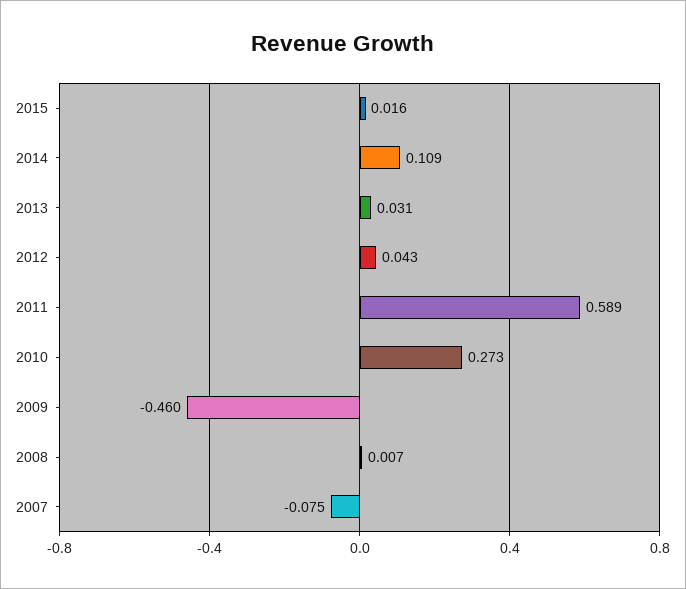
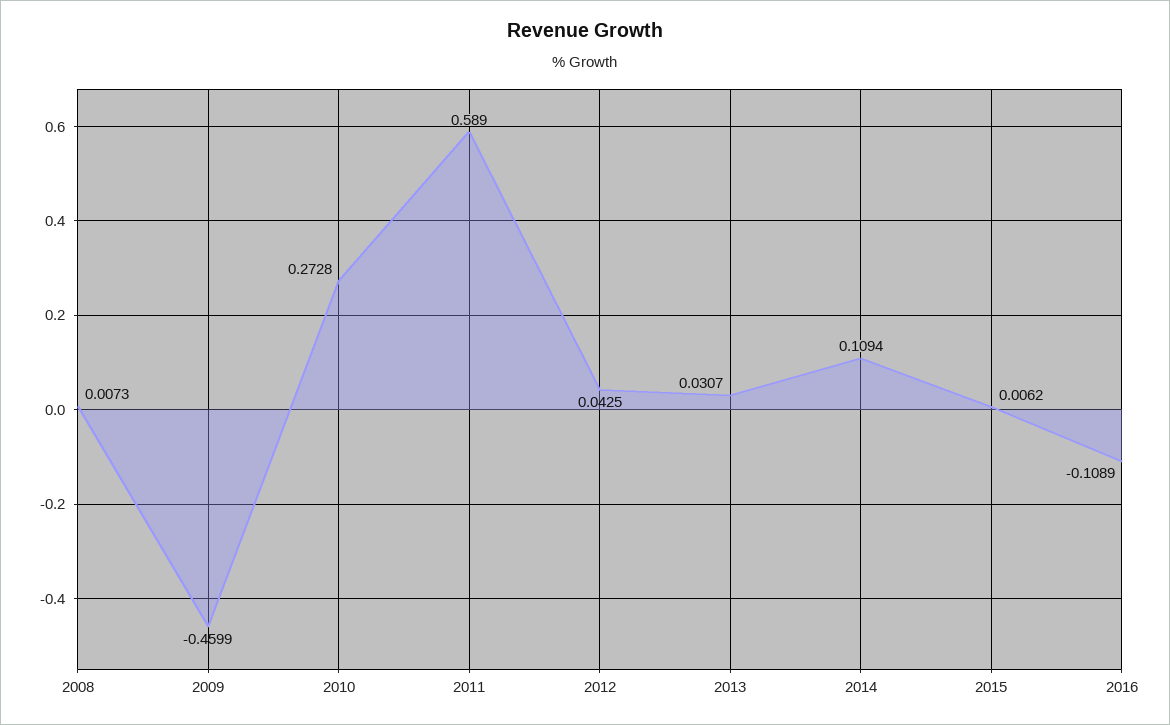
2015: 0.016 -> 0.0062
2007: -0.075 -> none
2016: none -> -0.1089

